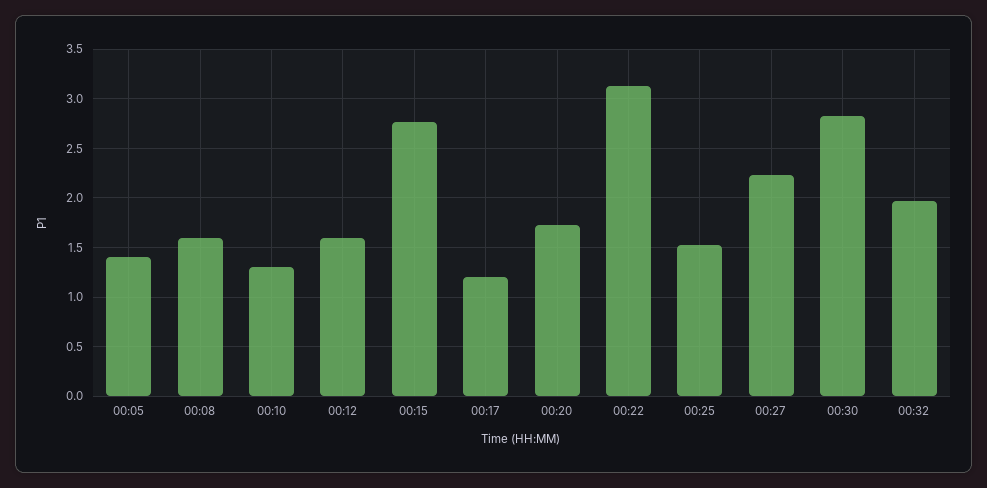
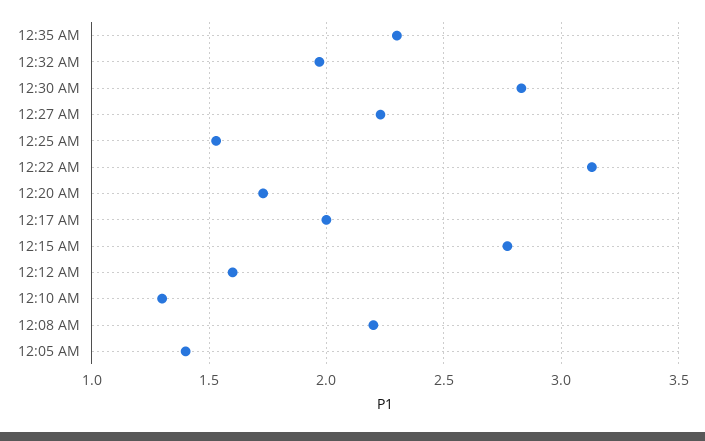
00:08: 1.6 -> 2.2
00:17: 1.2 -> 2
12:35 AM: none -> 2.3

